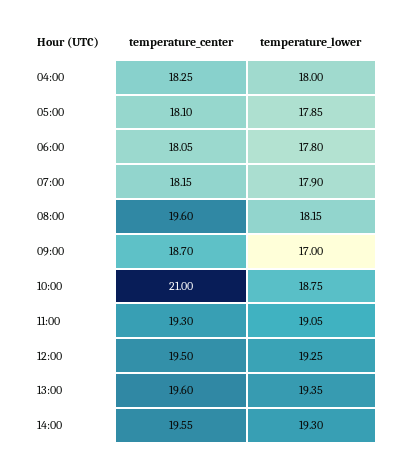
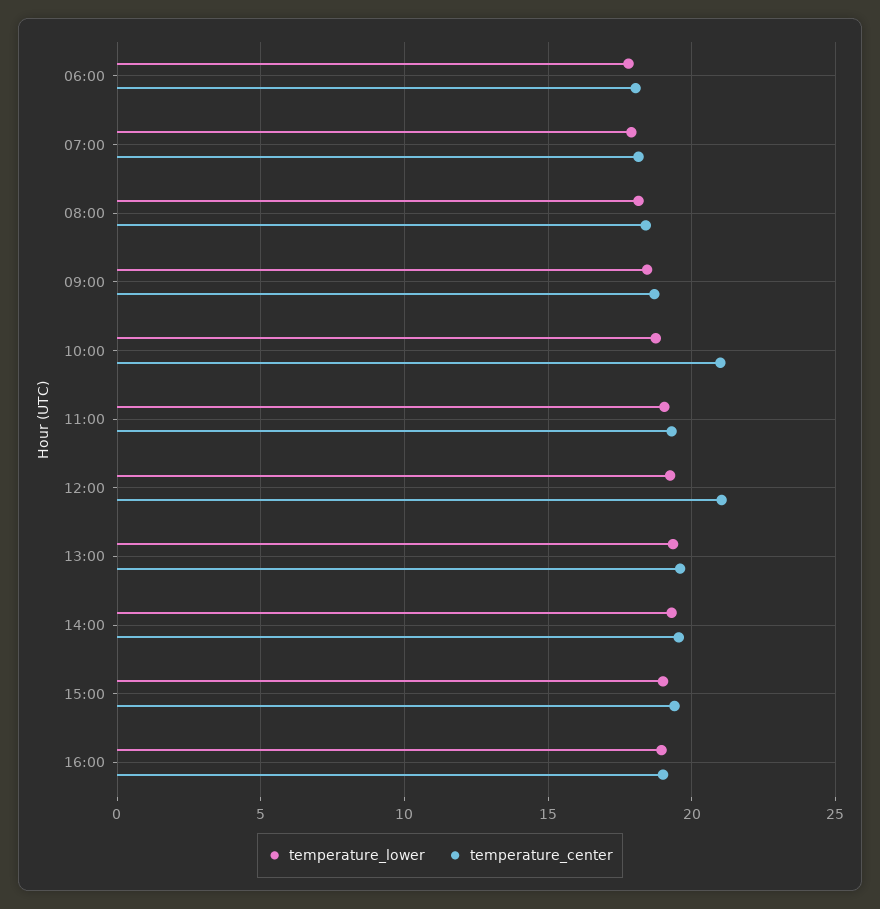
temperature_center, 04:00: 18.25 -> none
temperature_lower, 04:00: 18 -> none
temperature_center, 05:00: 18.1 -> none
temperature_lower, 05:00: 17.85 -> none
temperature_center, 08:00: 19.6 -> 18.5
temperature_lower, 09:00: 17 -> 18.5
temperature_center, 12:00: 19.5 -> 21
temperature_lower, 15:00: none -> 19
temperature_center, 15:00: none -> 19.5
temperature_lower, 16:00: none -> 19
temperature_center, 16:00: none -> 19

